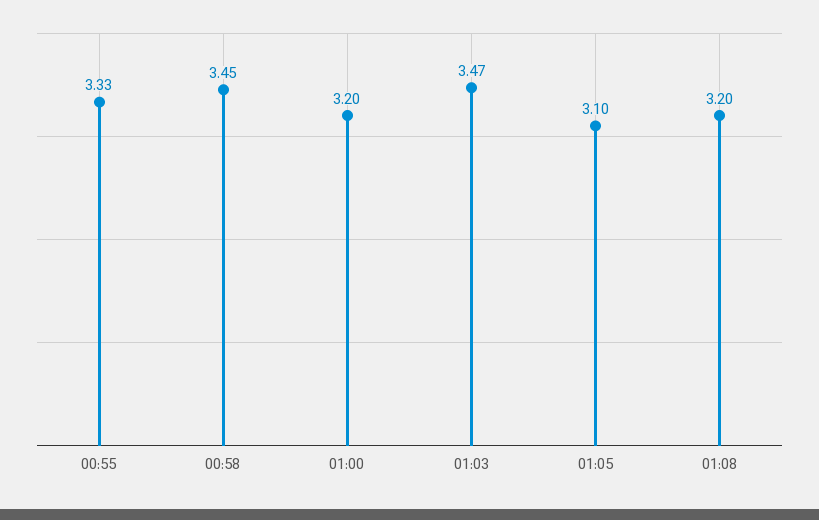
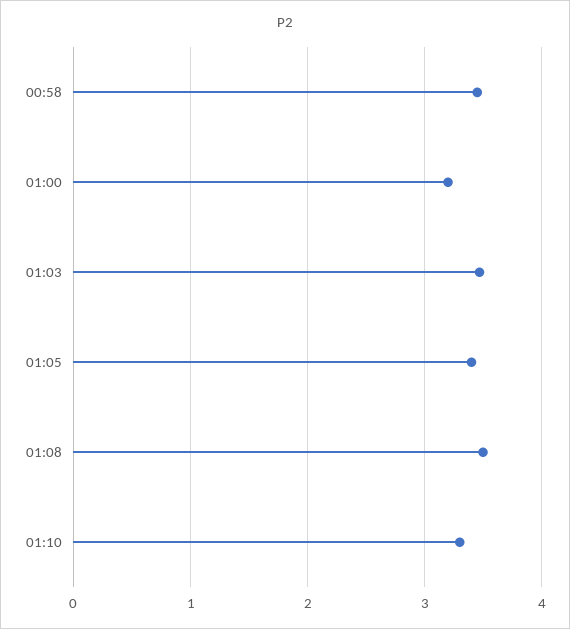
00:55: 3.33 -> none
01:05: 3.1 -> 3.4
01:08: 3.2 -> 3.5
01:10: none -> 3.3

